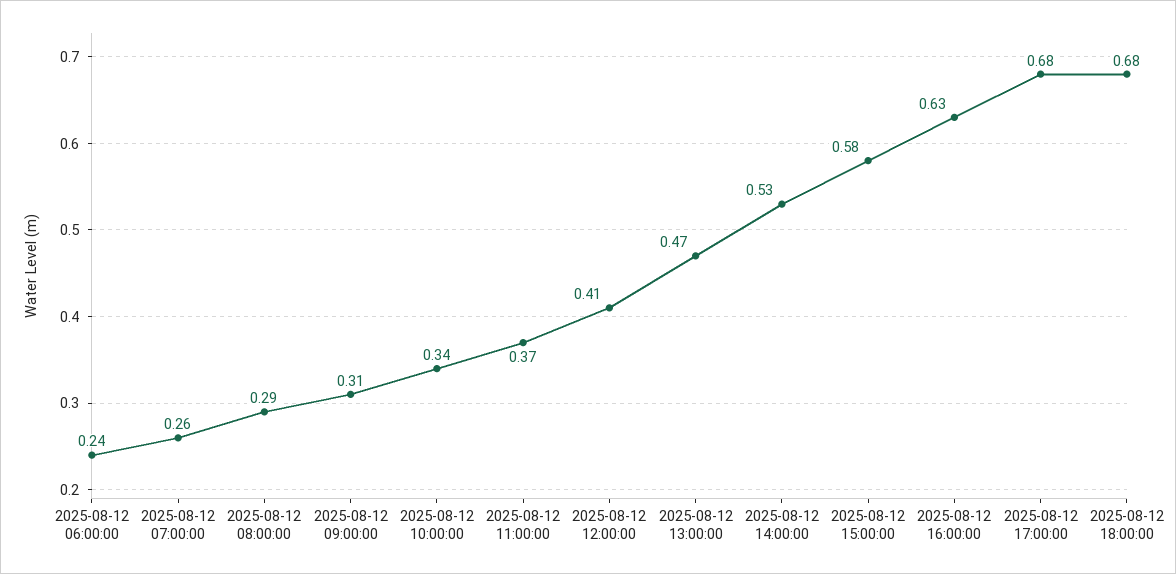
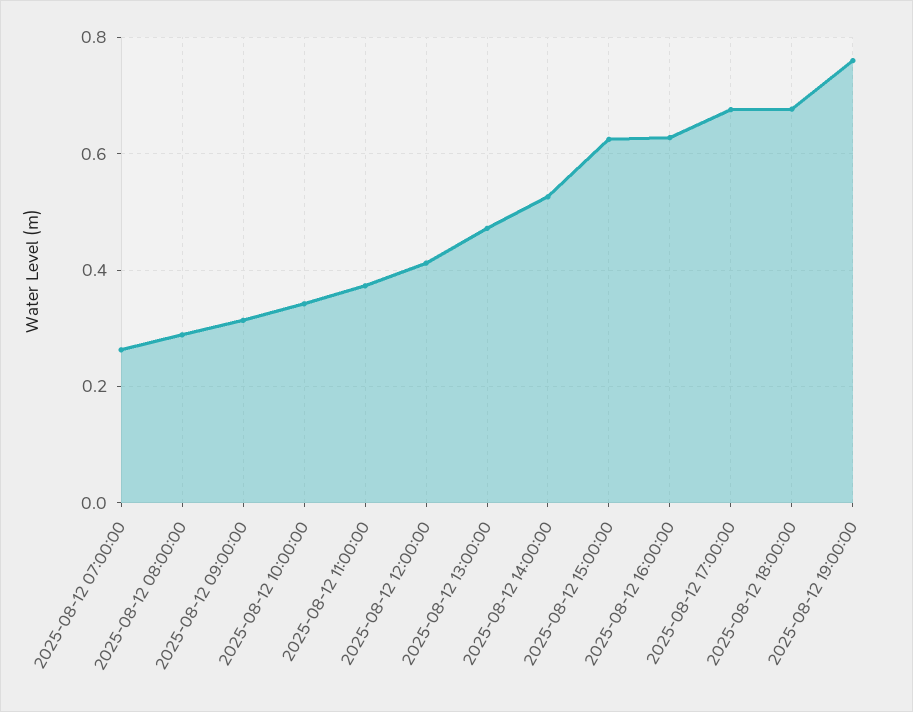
2025-08-12 06:00:00: 0.24 -> none
2025-08-12 15:00:00: 0.58 -> 0.62
2025-08-12 19:00:00: none -> 0.76

